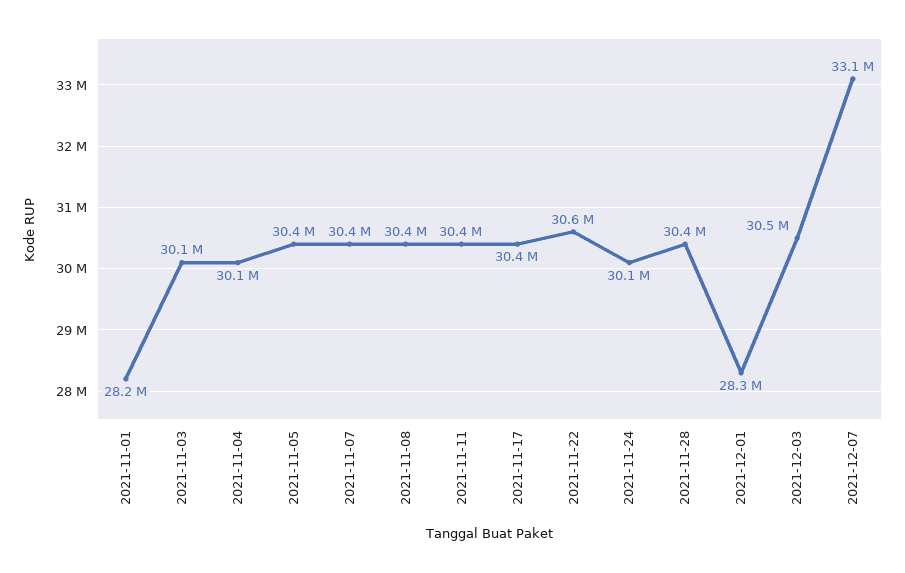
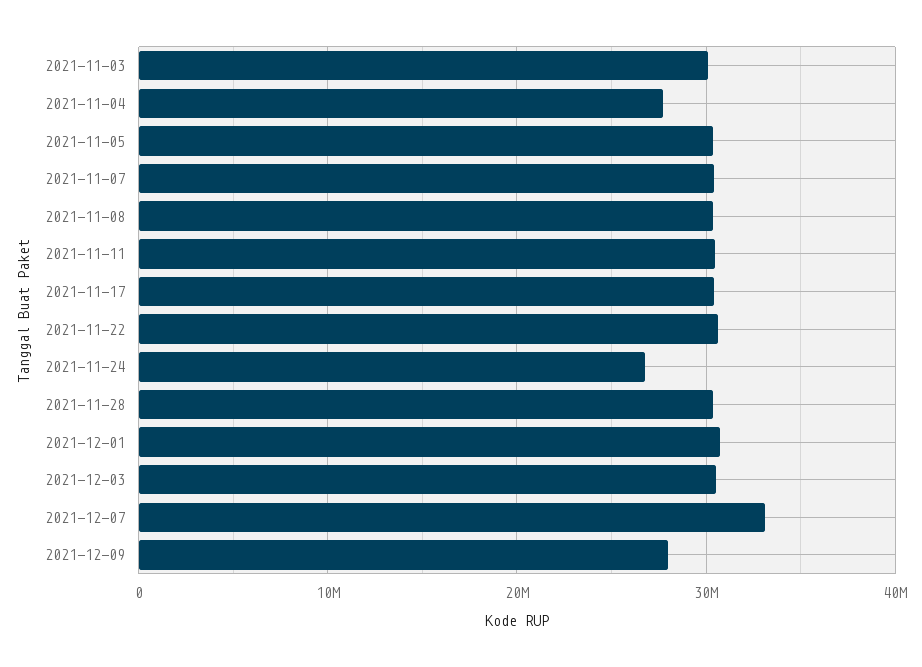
2021-11-01: 28200000 -> none
2021-11-04: 30100000 -> 28000000
2021-11-24: 30100000 -> 27000000
2021-12-01: 28300000 -> 31000000
2021-12-09: none -> 28000000

